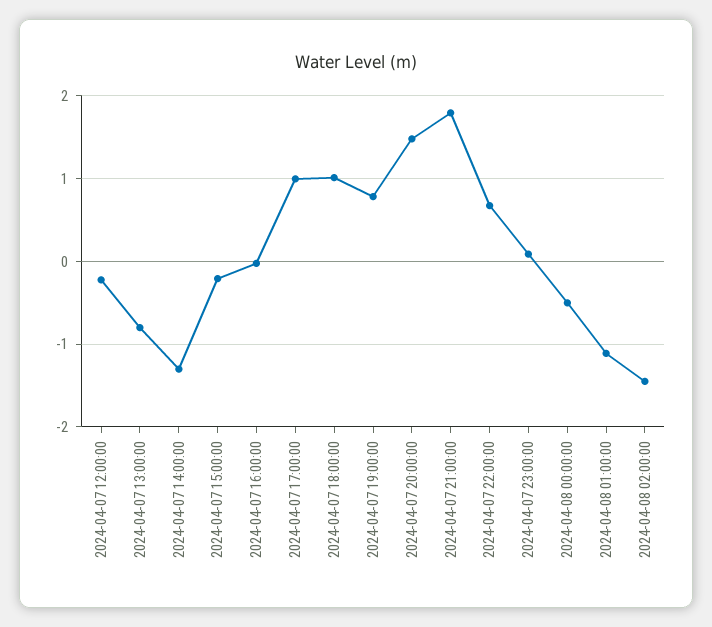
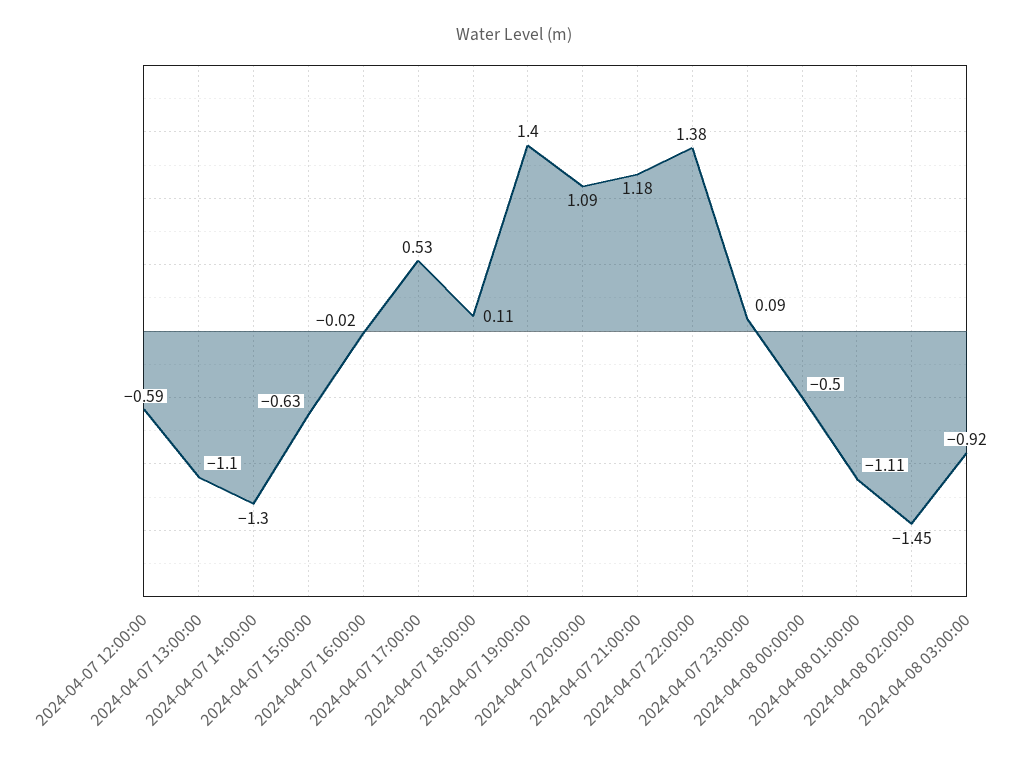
2024-04-07 12:00:00: -0.2 -> -0.59
2024-04-07 13:00:00: -0.8 -> -1.1
2024-04-07 15:00:00: -0.2 -> -0.63
2024-04-07 17:00:00: 1 -> 0.53
2024-04-07 18:00:00: 1 -> 0.11
2024-04-07 19:00:00: 0.8 -> 1.4
2024-04-07 20:00:00: 1.5 -> 1.09
2024-04-07 21:00:00: 1.8 -> 1.18
2024-04-07 22:00:00: 0.7 -> 1.38
2024-04-08 03:00:00: none -> -0.92

